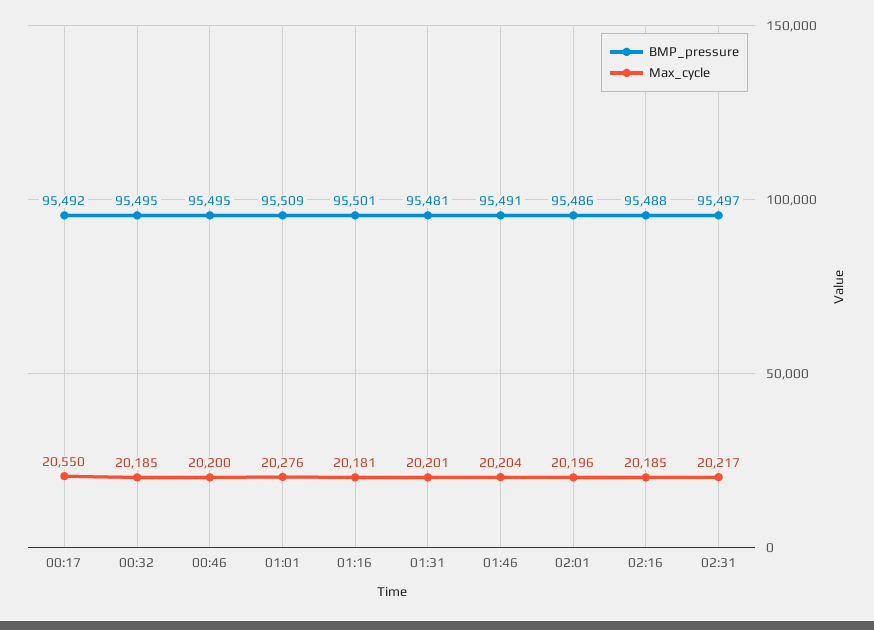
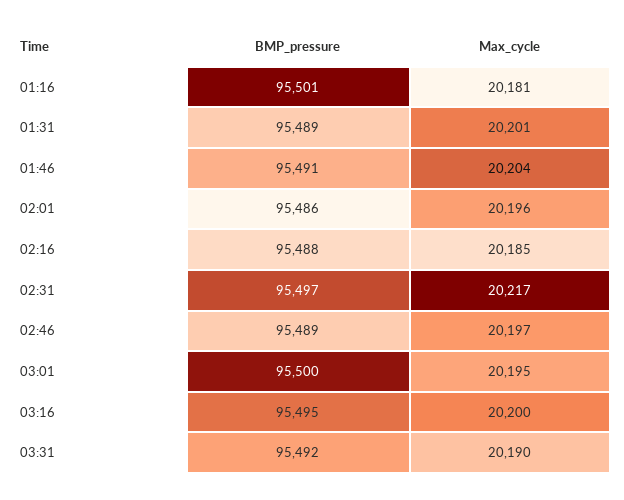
BMP_pressure, 00:17: 95492 -> none
Max_cycle, 00:17: 20550 -> none
BMP_pressure, 00:32: 95495 -> none
Max_cycle, 00:32: 20185 -> none
BMP_pressure, 00:46: 95495 -> none
Max_cycle, 00:46: 20200 -> none
BMP_pressure, 01:01: 95509 -> none
Max_cycle, 01:01: 20276 -> none
BMP_pressure, 01:31: 95481 -> 95489
BMP_pressure, 02:46: none -> 95489
Max_cycle, 02:46: none -> 20197
BMP_pressure, 03:01: none -> 95500
Max_cycle, 03:01: none -> 20195
BMP_pressure, 03:16: none -> 95495
Max_cycle, 03:16: none -> 20200
BMP_pressure, 03:31: none -> 95492
Max_cycle, 03:31: none -> 20190

